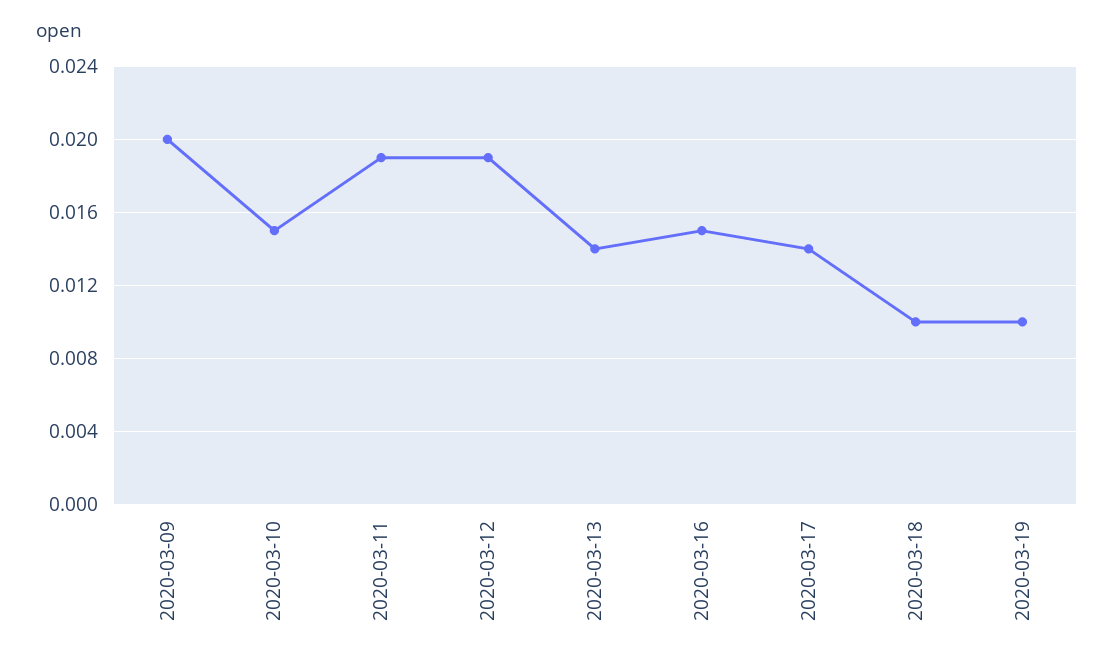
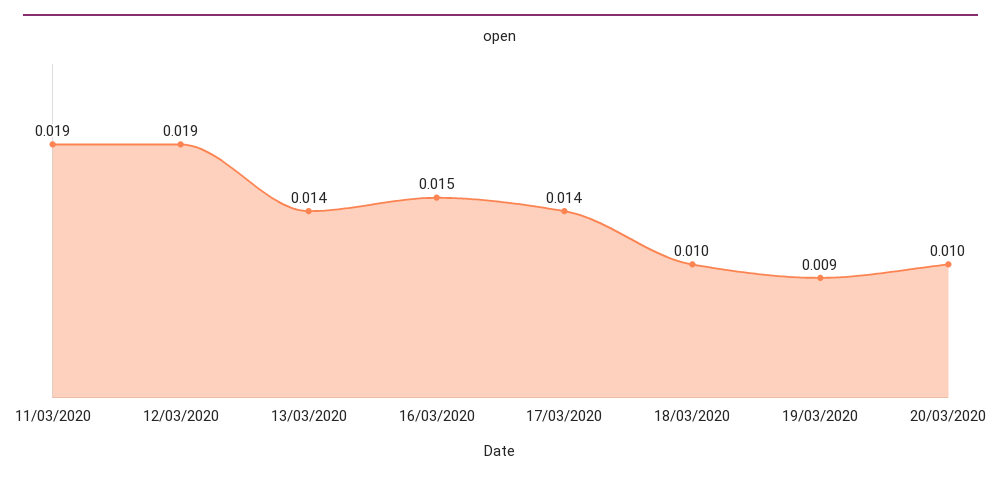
2020-03-09: 0.02 -> none
2020-03-10: 0.015 -> none
2020-03-19: 0.01 -> 0.009
20/03/2020: none -> 0.01

